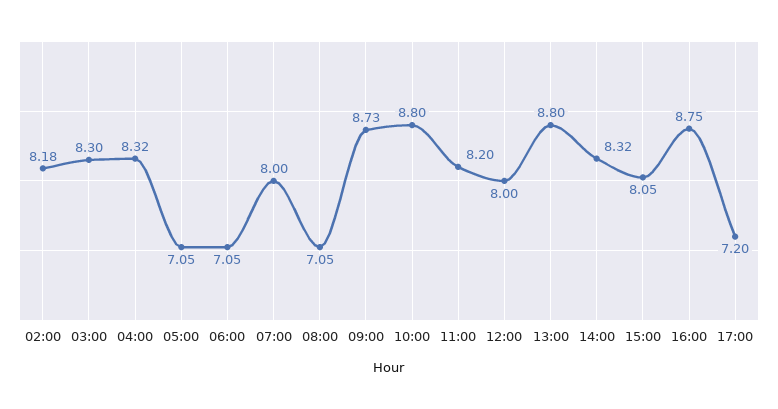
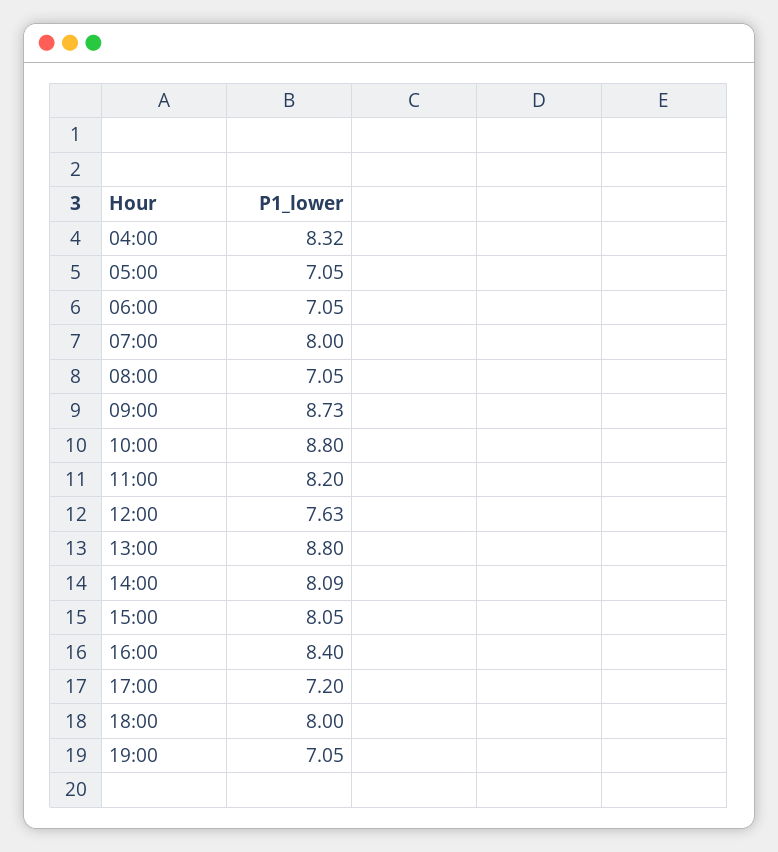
02:00: 8.18 -> none
03:00: 8.3 -> none
12:00: 8 -> 7.63
14:00: 8.32 -> 8.09
16:00: 8.75 -> 8.4
18:00: none -> 8
19:00: none -> 7.05

